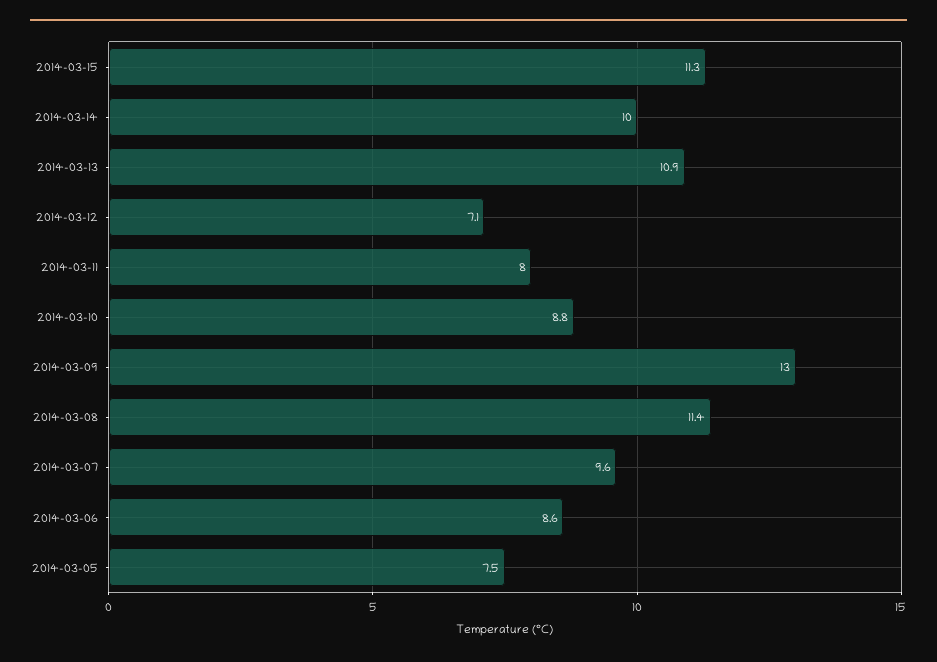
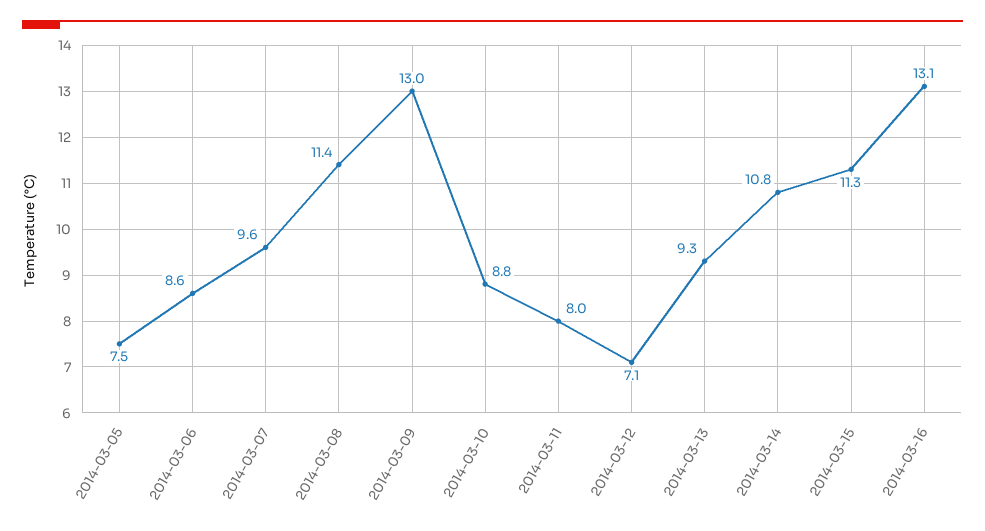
2014-03-14: 10 -> 10.8
2014-03-13: 10.9 -> 9.3
2014-03-16: none -> 13.1

